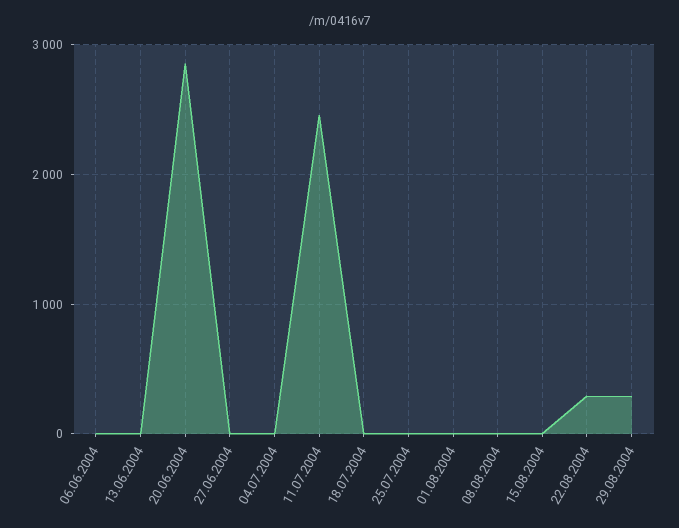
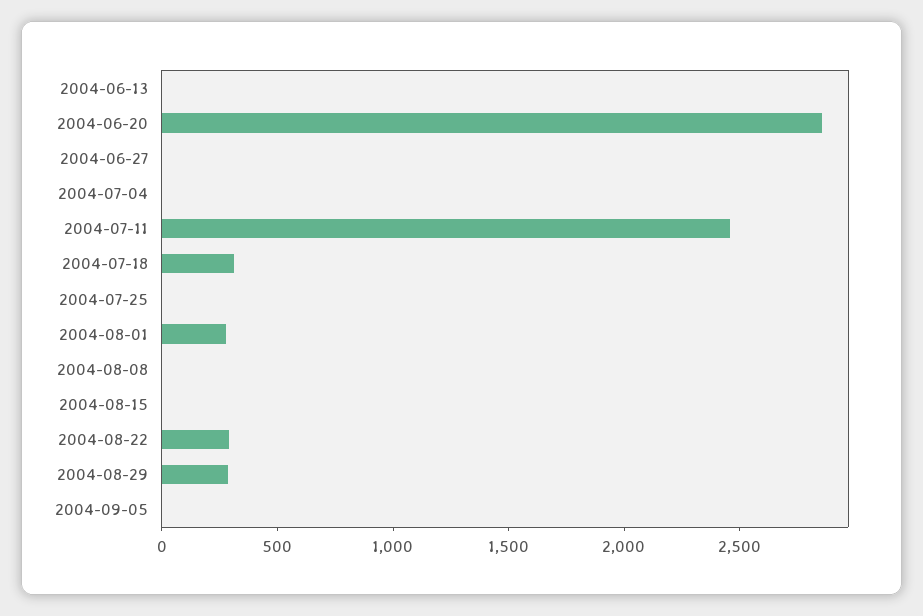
06.06.2004: 0 -> none
18.07.2004: 0 -> 300
01.08.2004: 0 -> 300
2004-09-05: none -> 0

